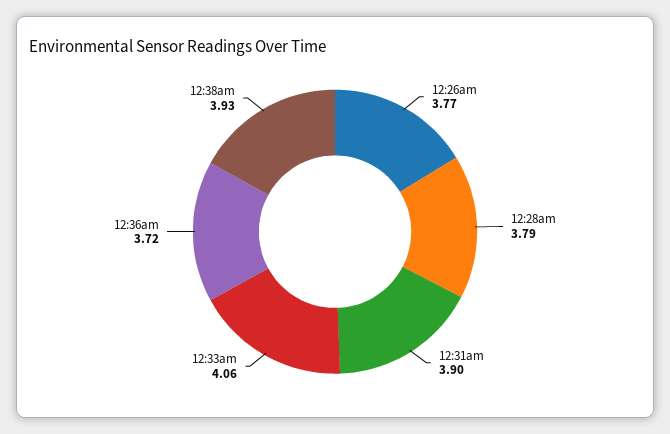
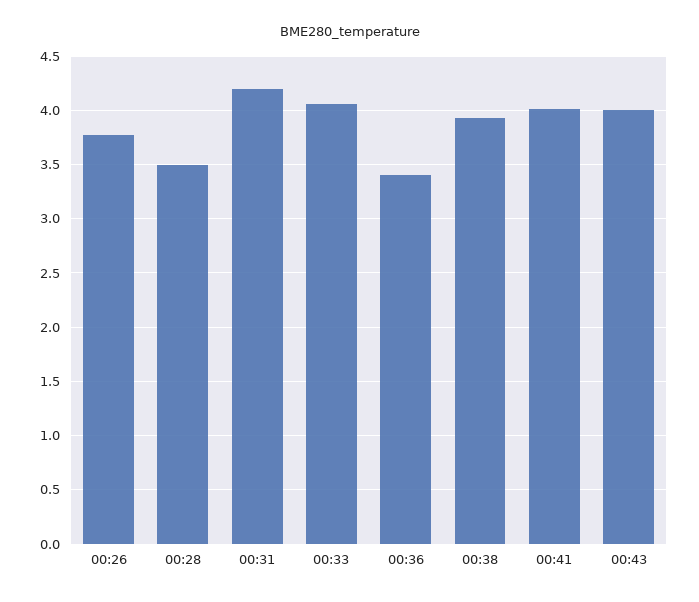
12:28am: 3.79 -> 3.5
12:31am: 3.9 -> 4.2
12:36am: 3.72 -> 3.4
00:41: none -> 4
00:43: none -> 4

